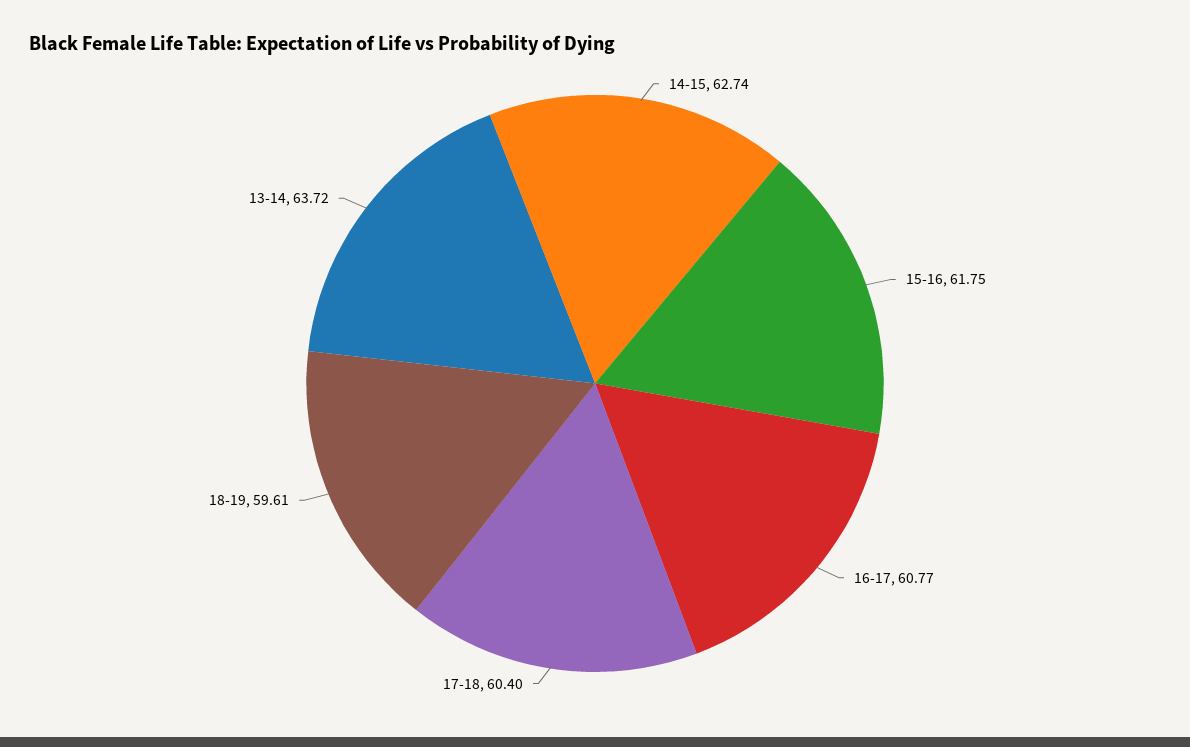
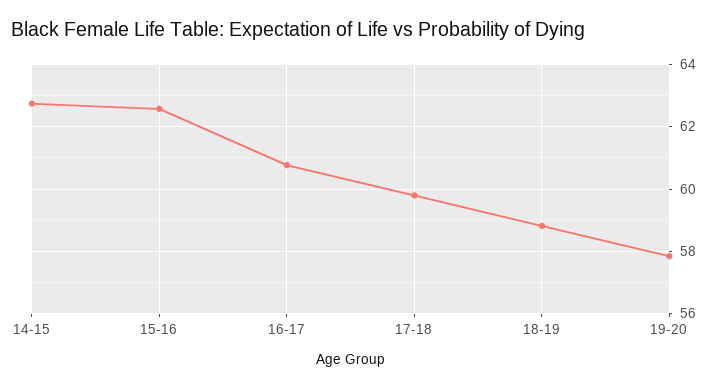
15-16: 61.75 -> 62.6
17-18: 60.4 -> 59.8
18-19: 59.61 -> 58.8
13-14: 63.72 -> none
19-20: none -> 57.8

